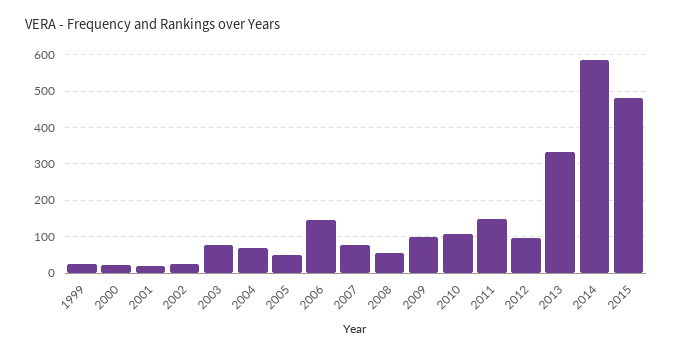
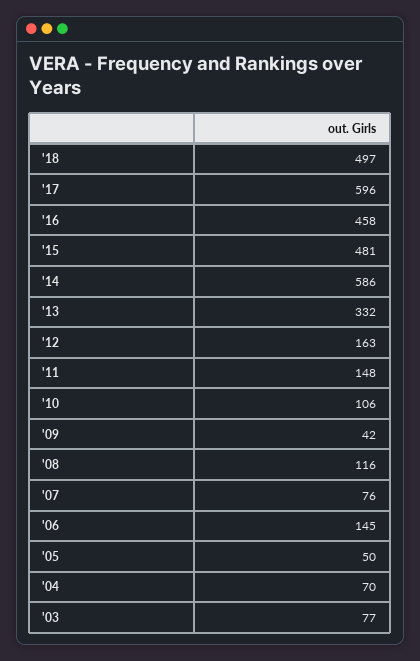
1999: 20 -> none
2000: 20 -> none
2001: 20 -> none
2002: 20 -> none
2008: 60 -> 116
2009: 100 -> 42
2012: 100 -> 163
'18: none -> 497
'17: none -> 596
'16: none -> 458

